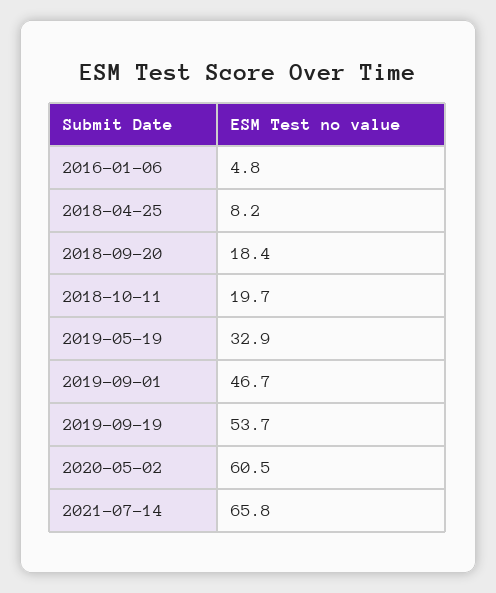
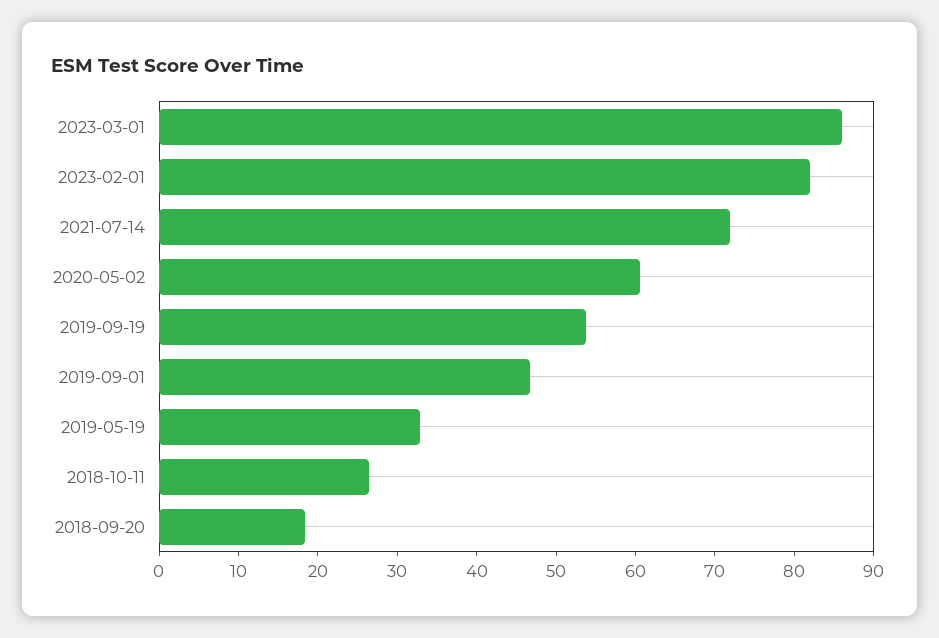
2016-01-06: 4.8 -> none
2018-04-25: 8.2 -> none
2018-10-11: 19.7 -> 26
2021-07-14: 65.8 -> 72
2023-03-01: none -> 86
2023-02-01: none -> 82

